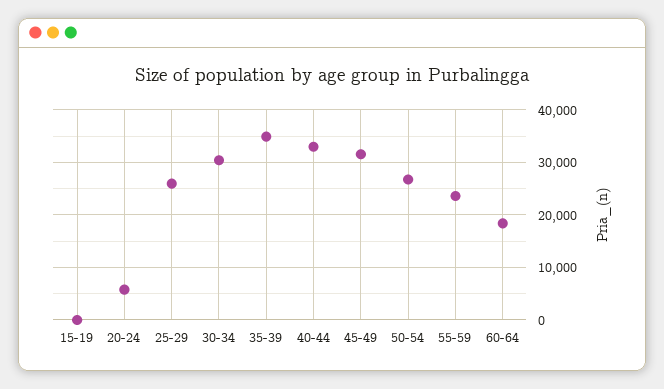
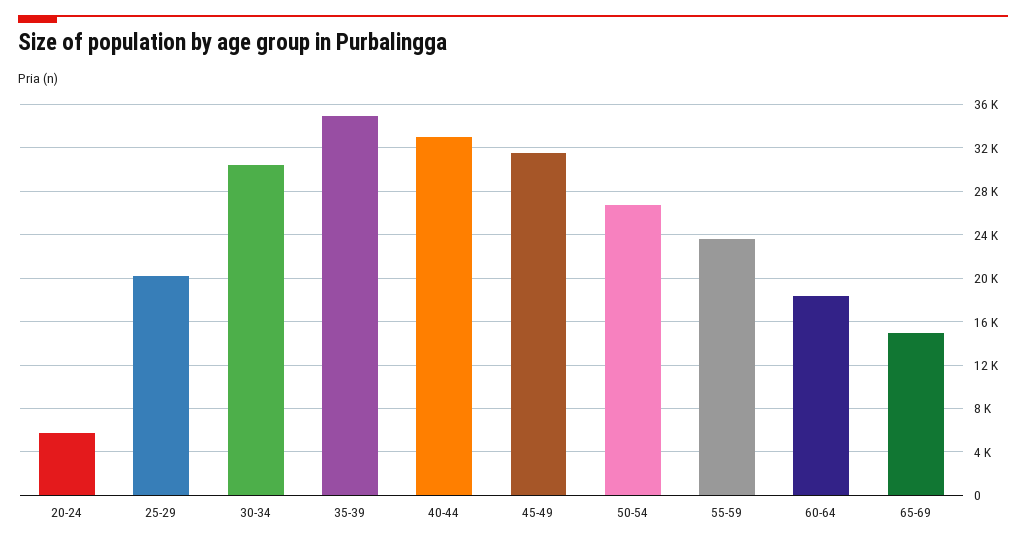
15-19: 0 -> none
25-29: 26000 -> 20000
65-69: none -> 15000

